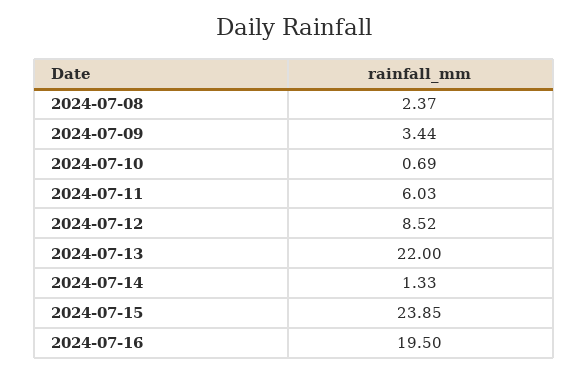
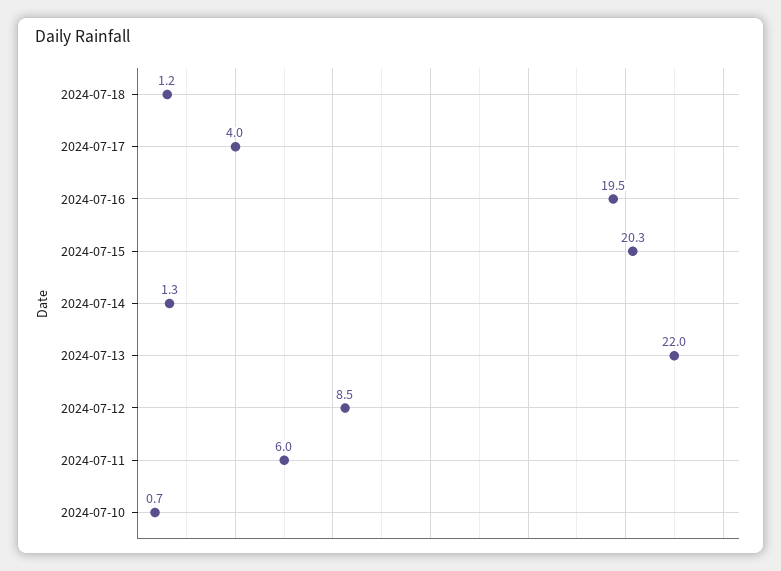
2024-07-08: 2.37 -> none
2024-07-09: 3.44 -> none
2024-07-15: 23.85 -> 20.3
2024-07-18: none -> 1.2
2024-07-17: none -> 4

